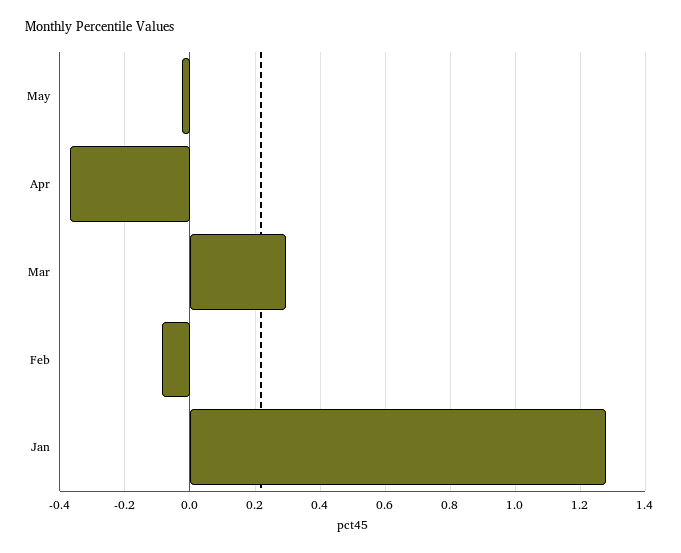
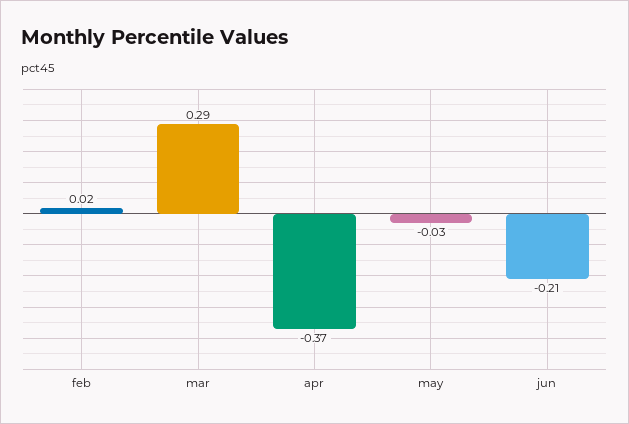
Feb: -0.08 -> 0.02
Jan: 1.28 -> none
jun: none -> -0.21

